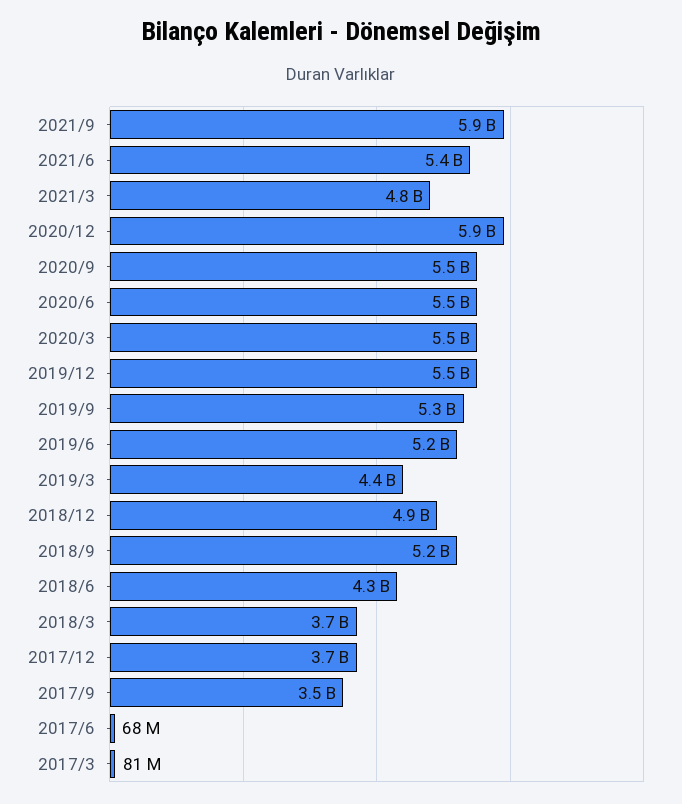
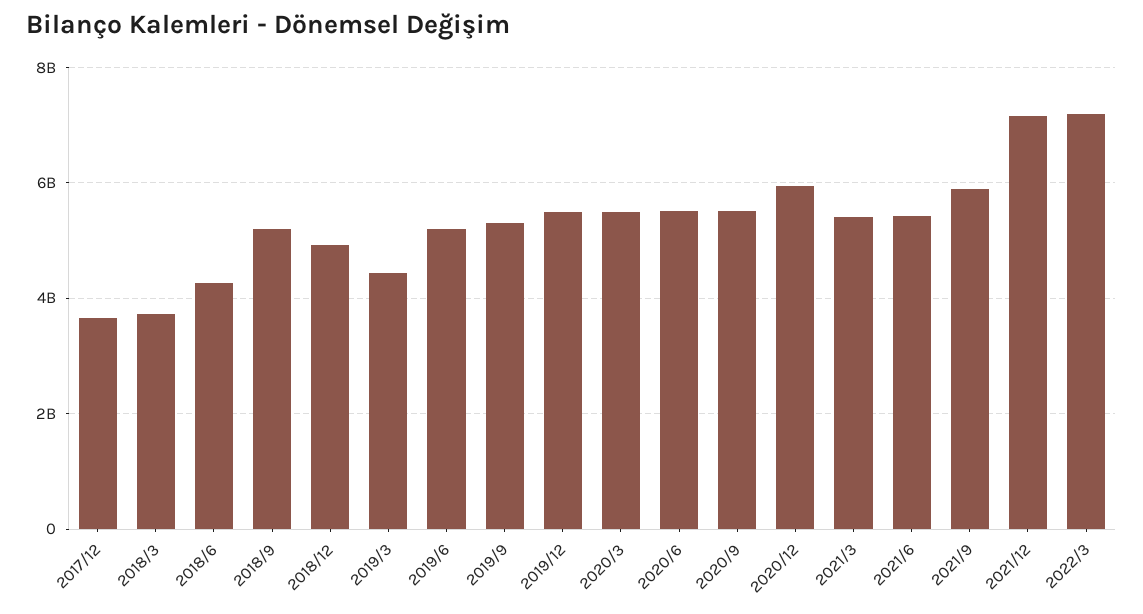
2021/3: 4800000000 -> 5400000000
2017/9: 3500000000 -> none
2017/6: 68000000 -> none
2017/3: 81000000 -> none
2021/12: none -> 7200000000
2022/3: none -> 7200000000

